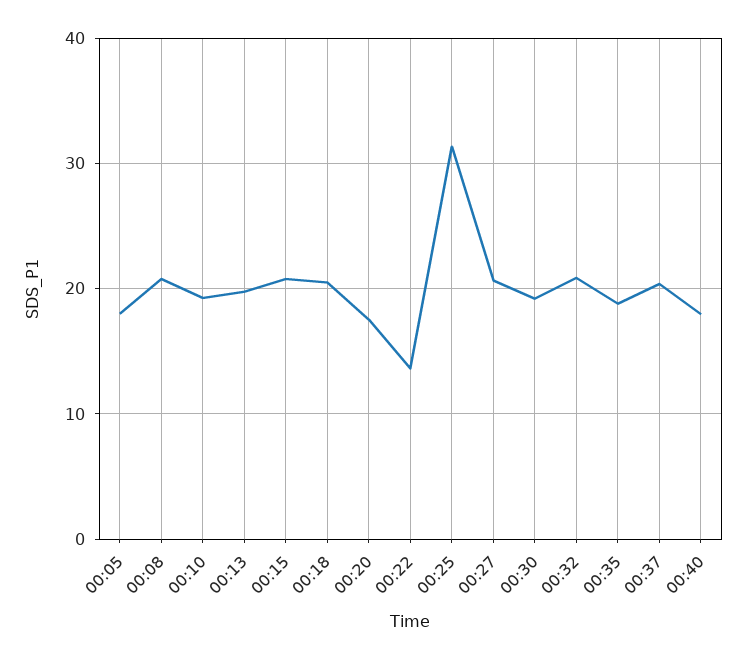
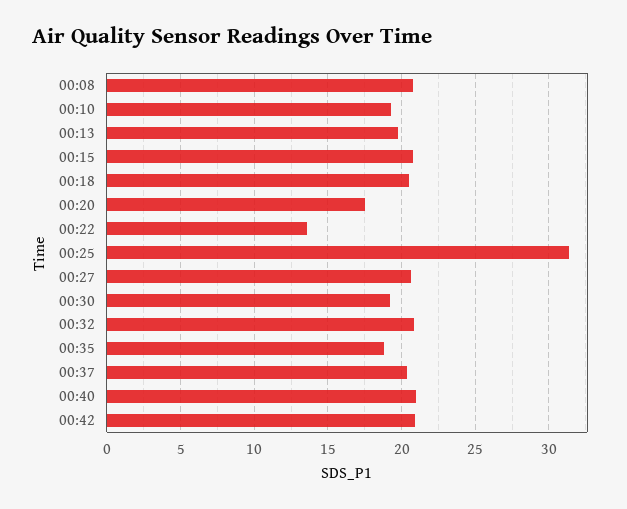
00:05: 18 -> none
00:40: 18 -> 21
00:42: none -> 21

